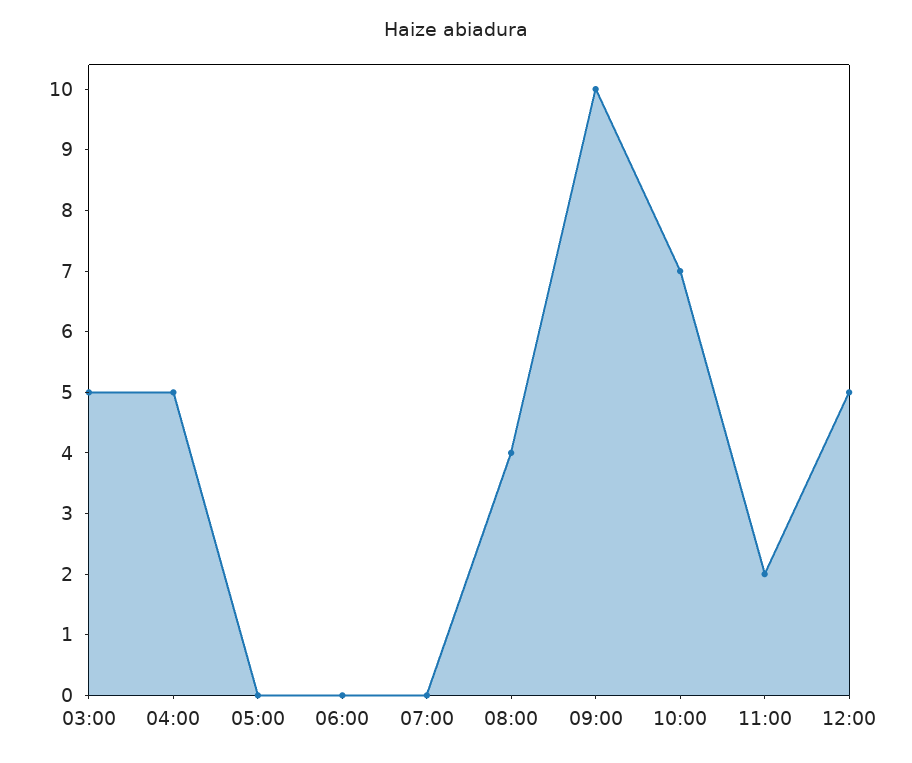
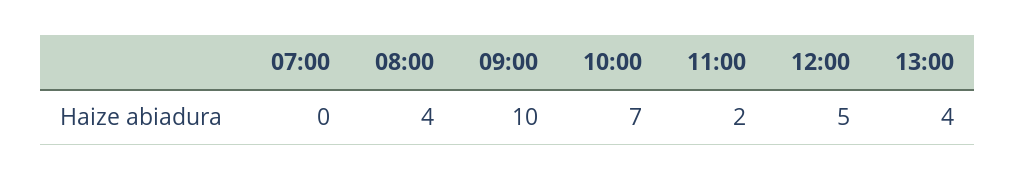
03:00: 5 -> none
04:00: 5 -> none
05:00: 0 -> none
06:00: 0 -> none
13:00: none -> 4

